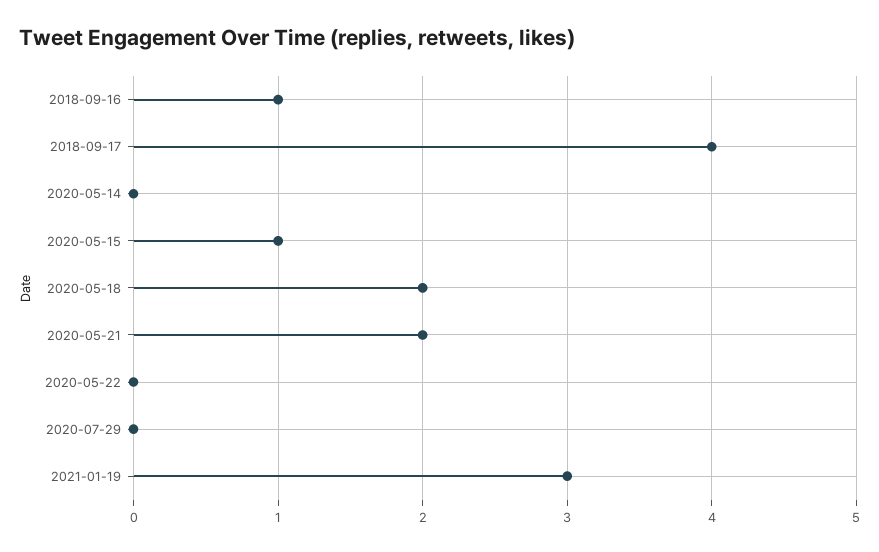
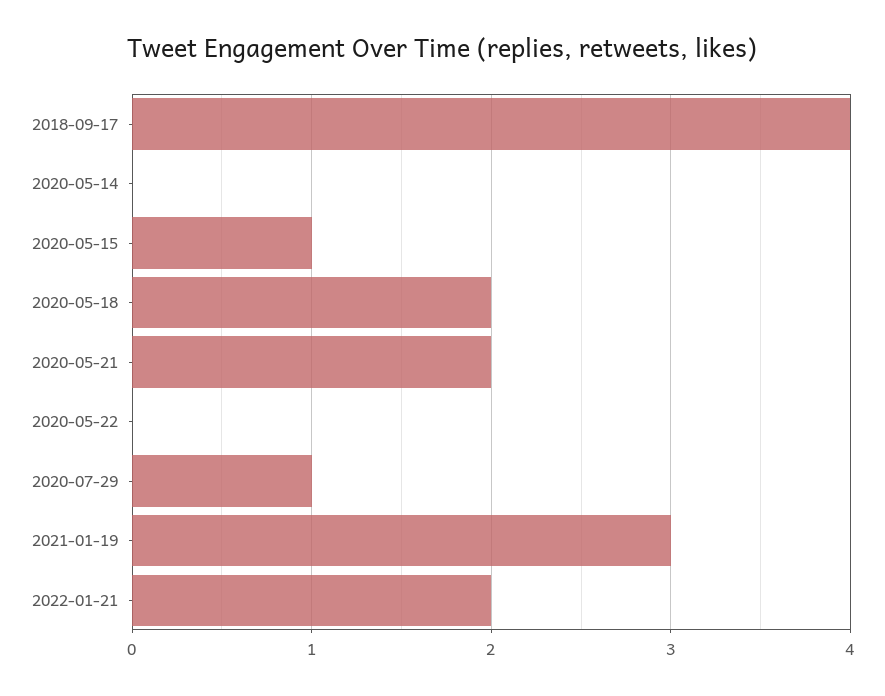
2018-09-16: 1 -> none
2020-07-29: 0 -> 1
2022-01-21: none -> 2

